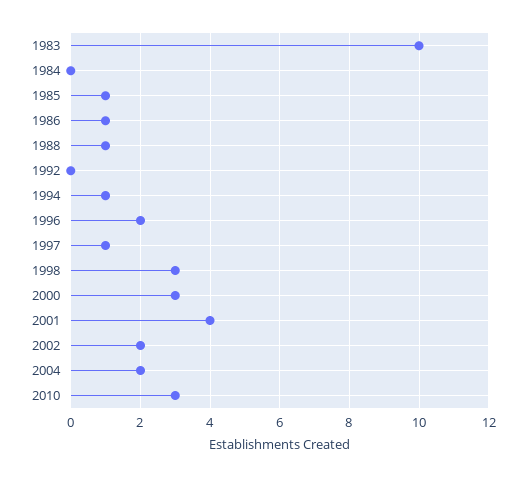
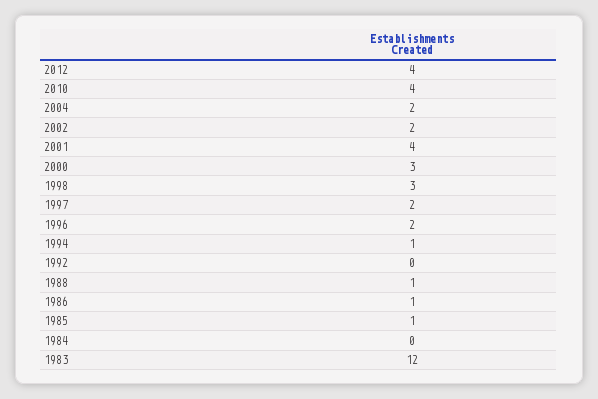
1983: 10 -> 12
1997: 1 -> 2
2010: 3 -> 4
2012: none -> 4

